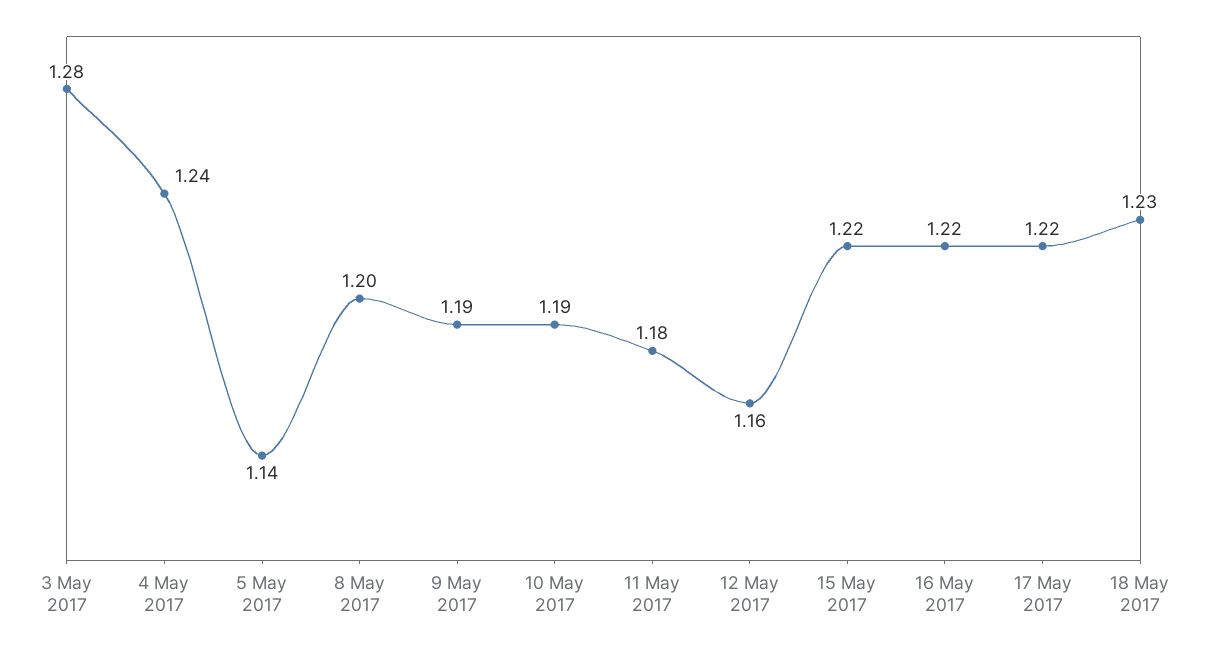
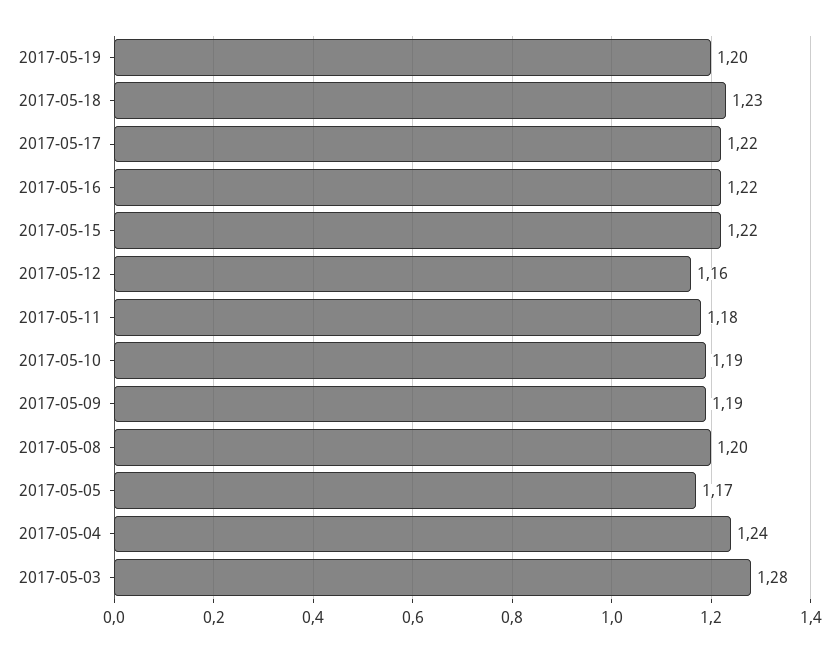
5 May 2017: 1.14 -> 1.17
2017-05-19: none -> 1.2

